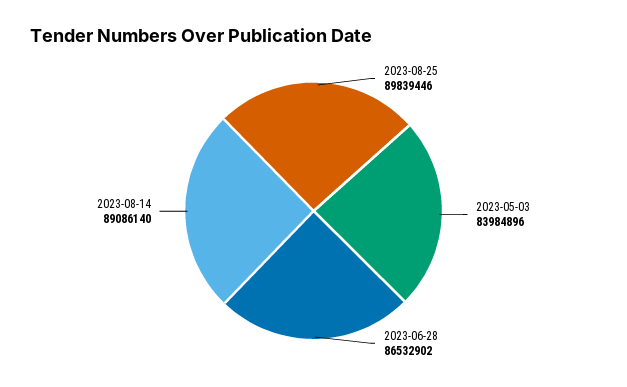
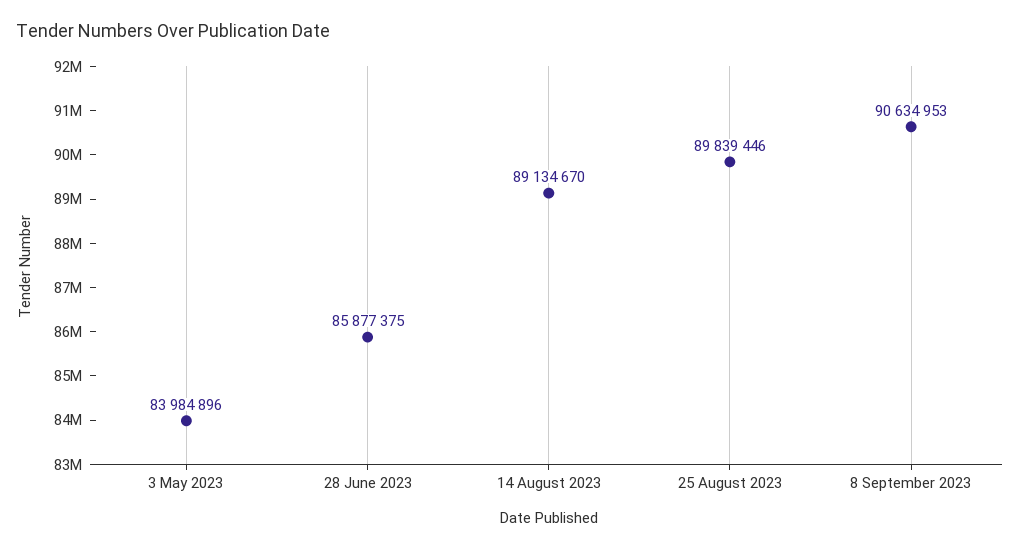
2023-06-28: 86532902 -> 85877375
2023-08-14: 89086140 -> 89134670
8 September 2023: none -> 90634953

